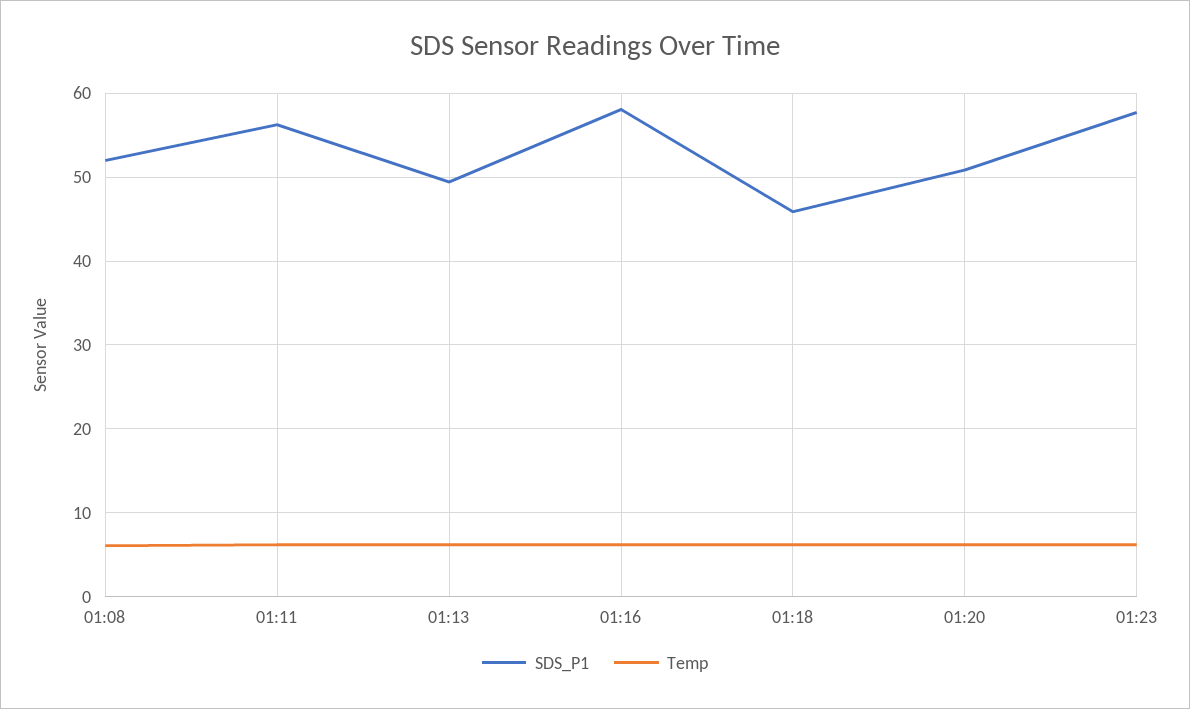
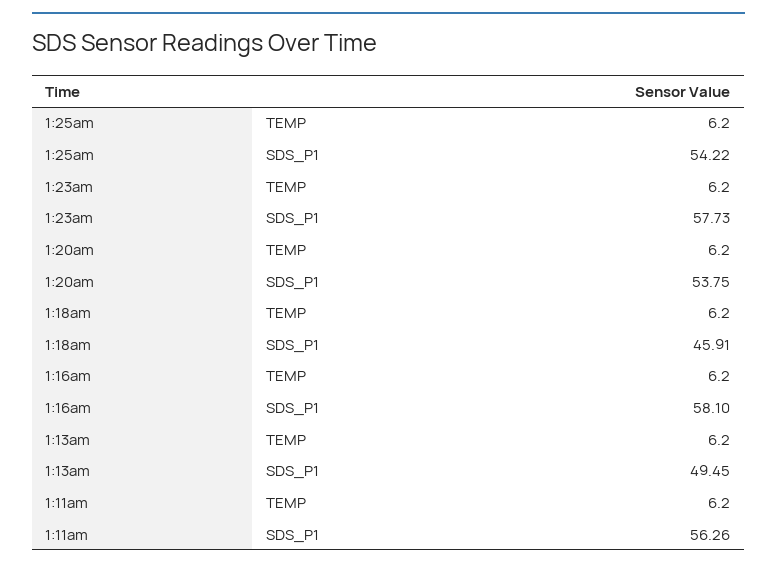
SDS_P1, 01:08: 52 -> none
Temp, 01:08: 6 -> none
SDS_P1, 01:20: 51 -> 53.75
Temp, 1:25am: none -> 6.2
SDS_P1, 1:25am: none -> 54.22

